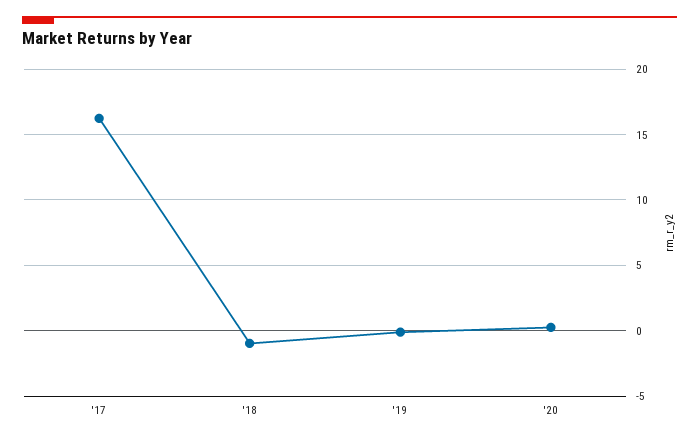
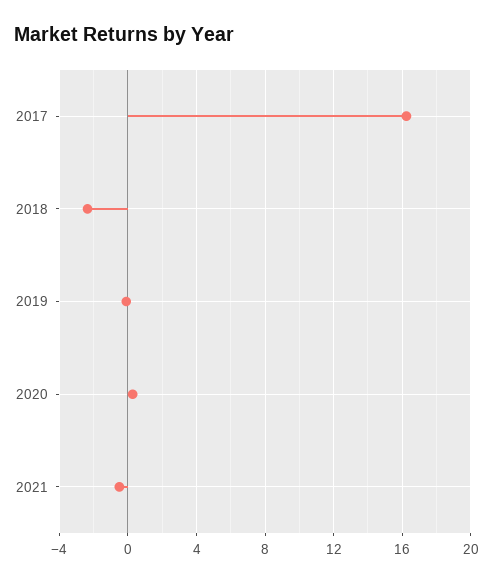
'18: -1 -> -2.5
2021: none -> -0.5

